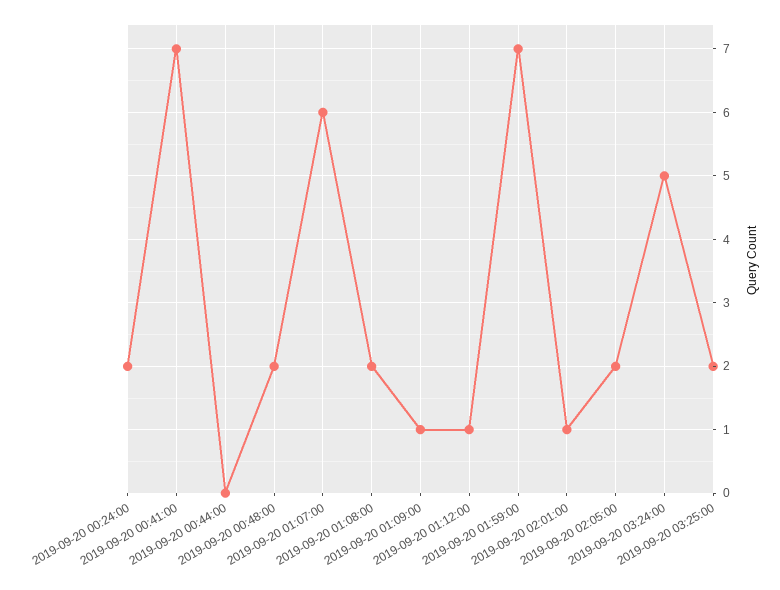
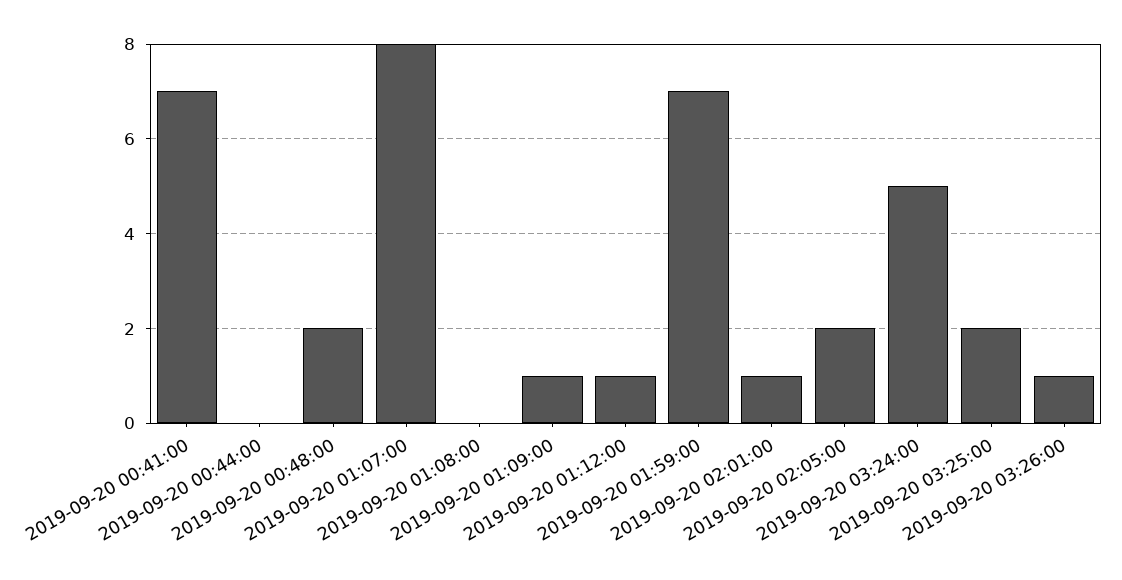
2019-09-20 00:24:00: 2 -> none
2019-09-20 01:07:00: 6 -> 8
2019-09-20 01:08:00: 2 -> 0
2019-09-20 03:26:00: none -> 1

